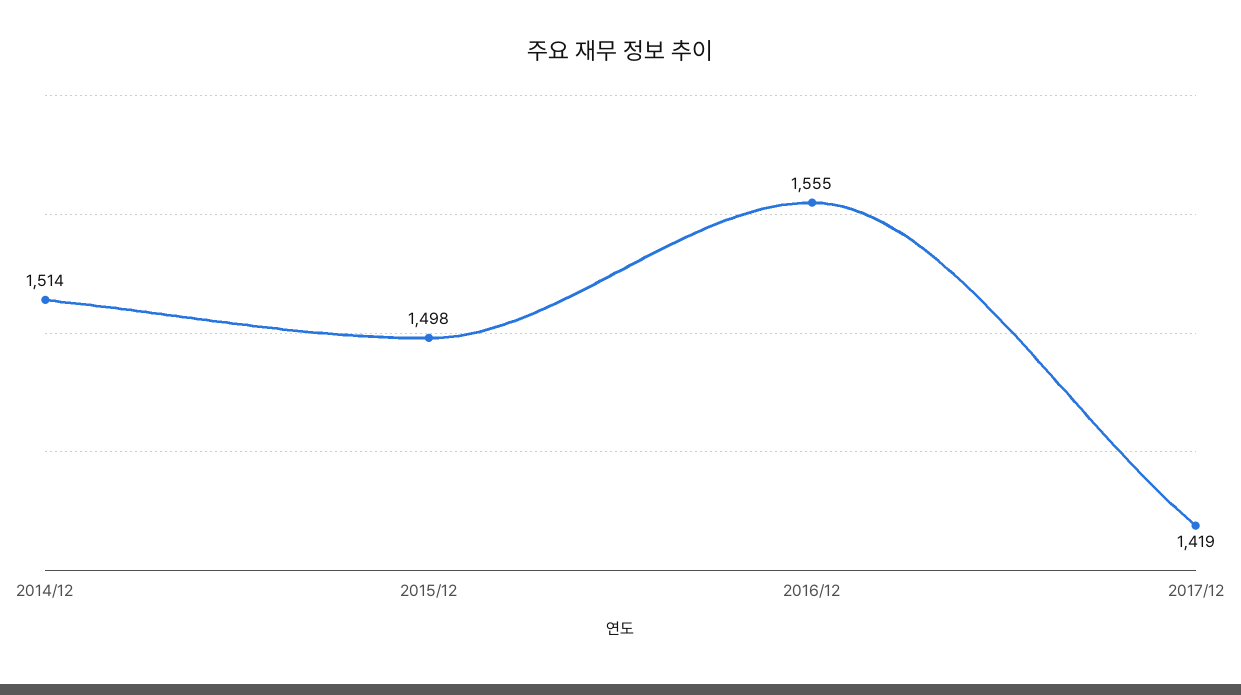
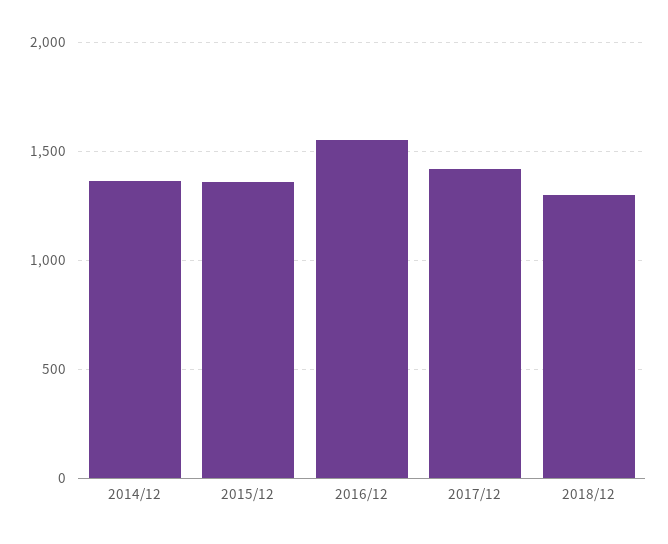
2014/12: 1514 -> 1350
2015/12: 1498 -> 1350
2018/12: none -> 1300

